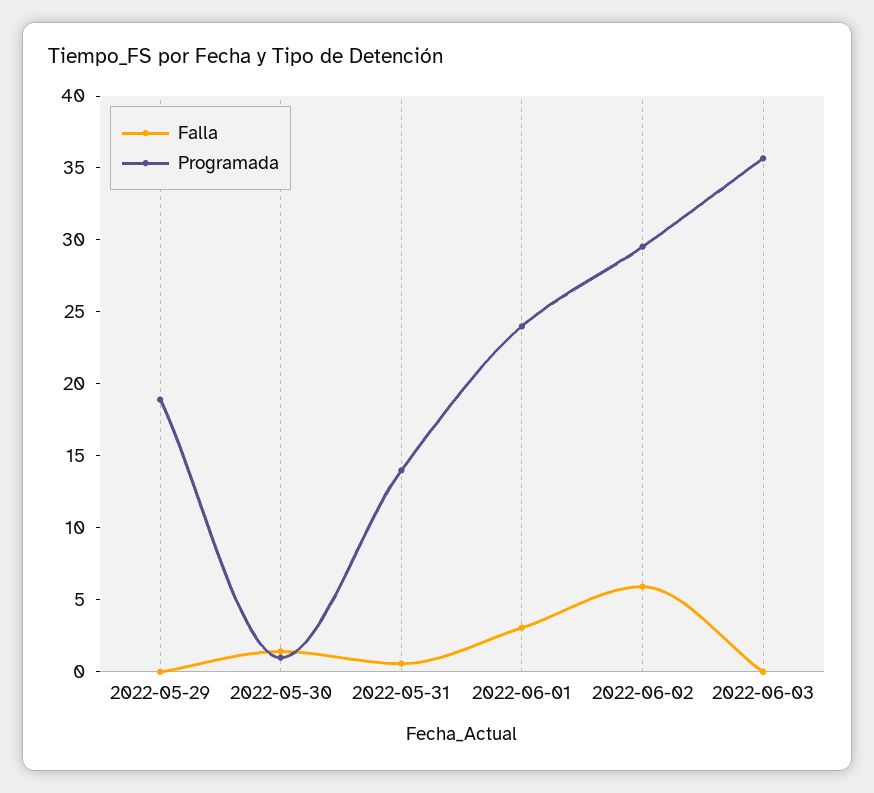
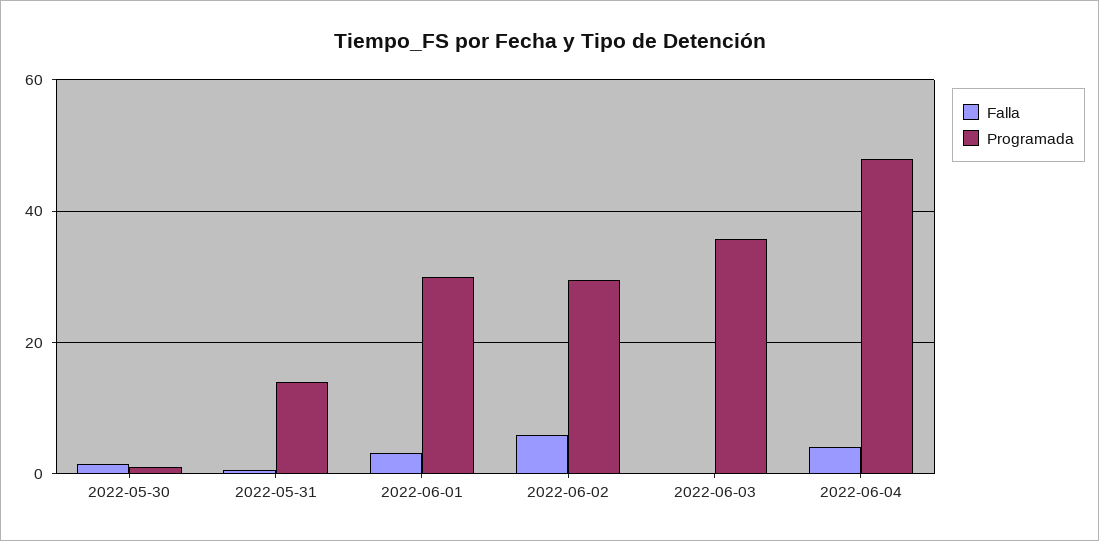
Falla, 2022-05-29: 0 -> none
Programada, 2022-05-29: 19 -> none
Programada, 2022-06-01: 24 -> 30
Falla, 2022-06-04: none -> 4
Programada, 2022-06-04: none -> 48

